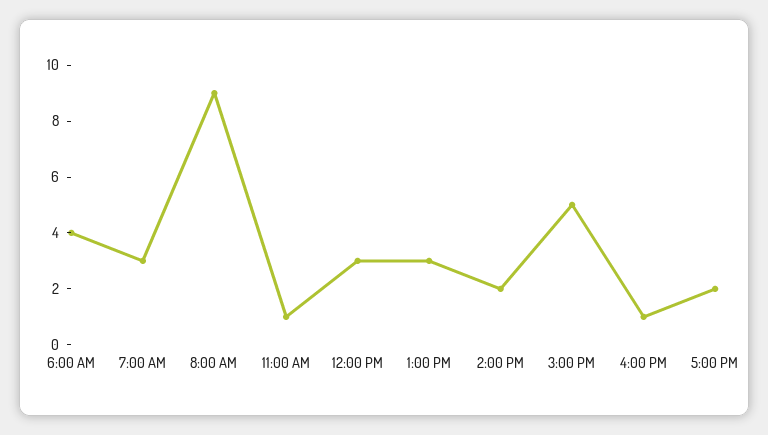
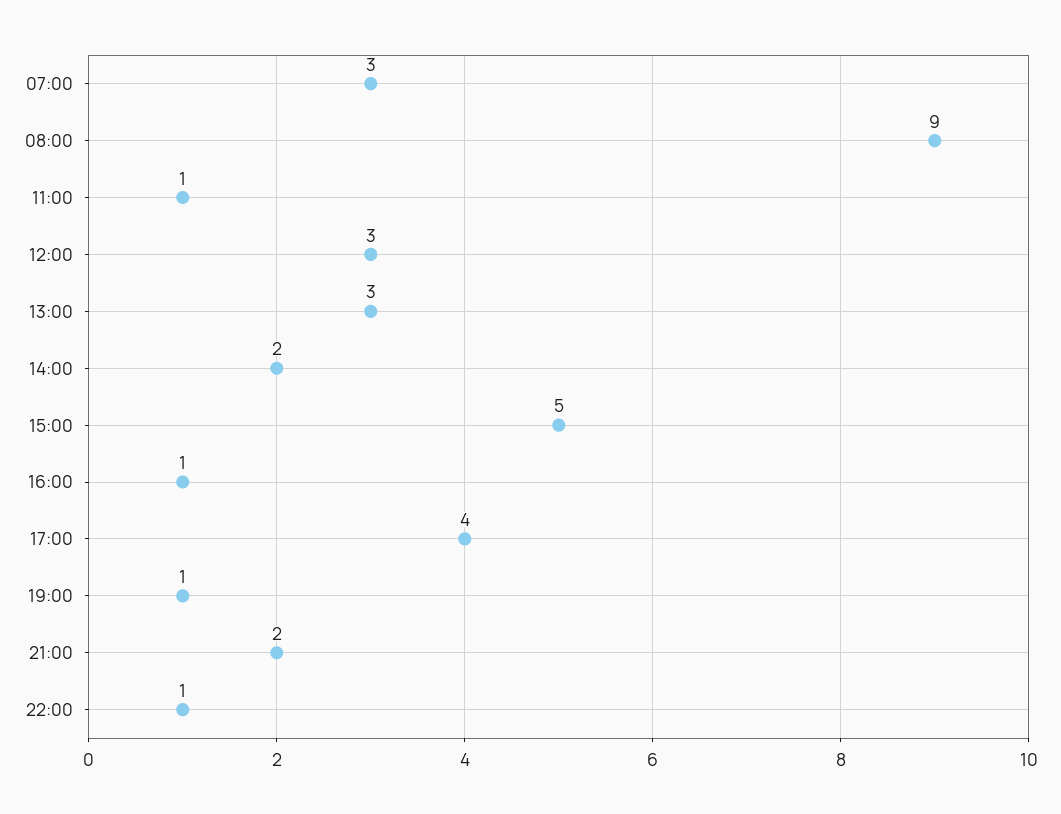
6:00 AM: 4 -> none
5:00 PM: 2 -> 4
19:00: none -> 1
21:00: none -> 2
22:00: none -> 1

